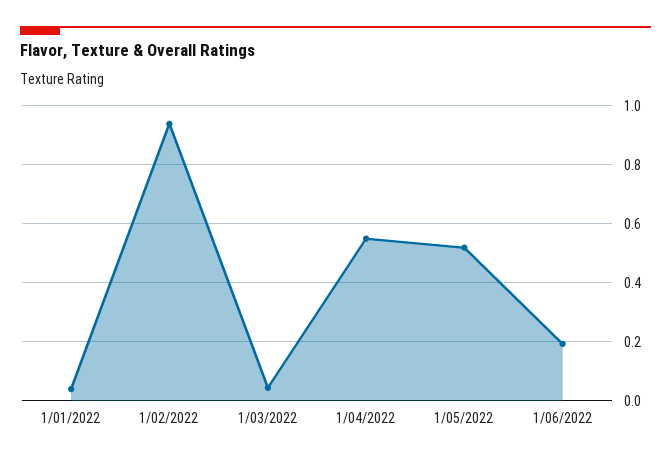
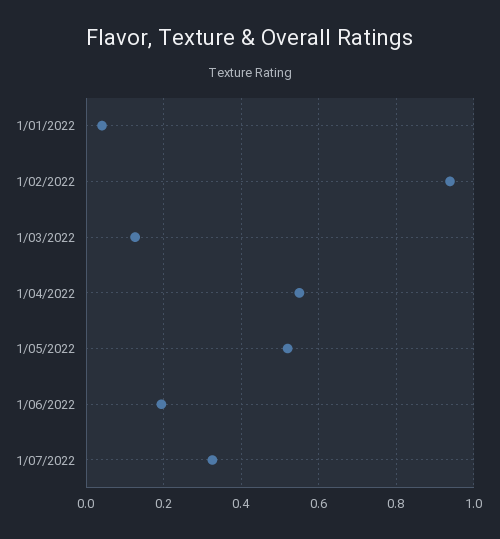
1/03/2022: 0.05 -> 0.12
1/07/2022: none -> 0.32

